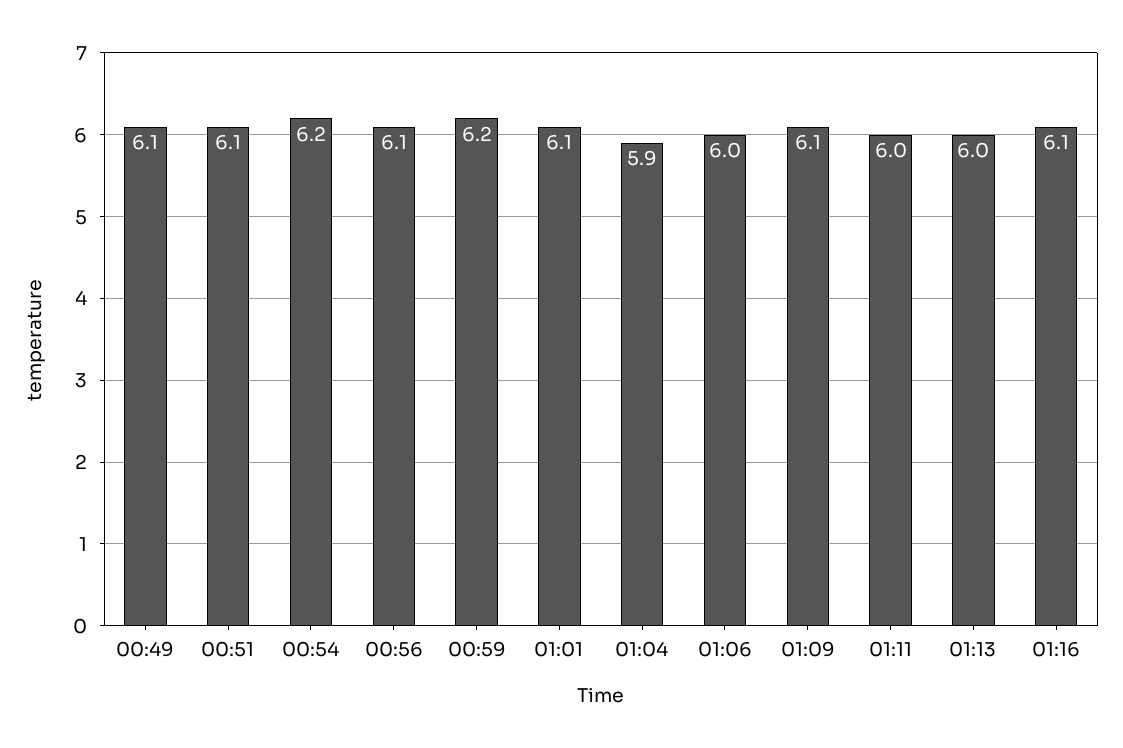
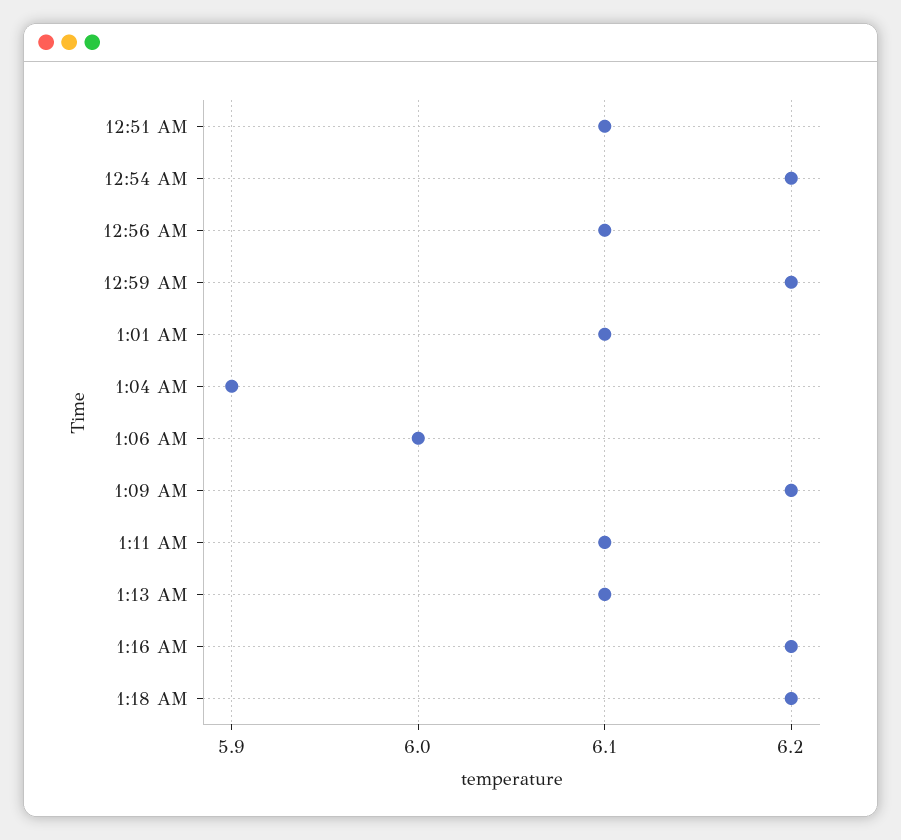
00:49: 6.1 -> none
01:09: 6.1 -> 6.2
01:11: 6 -> 6.1
01:13: 6 -> 6.1
01:16: 6.1 -> 6.2
1:18 AM: none -> 6.2

